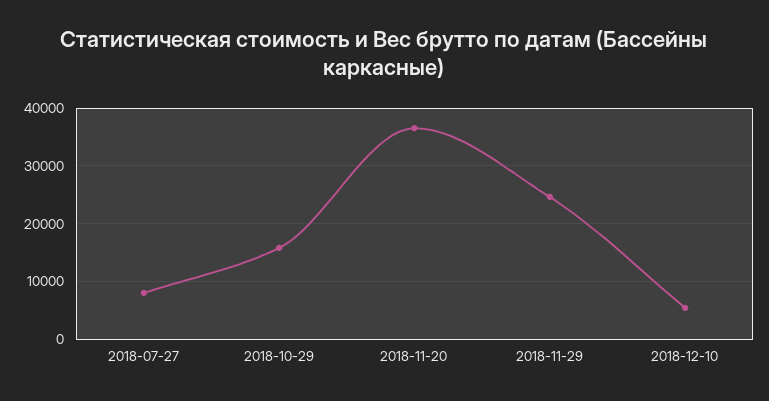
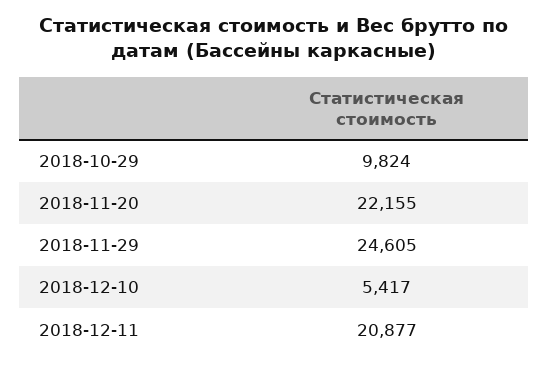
2018-07-27: 8000 -> none
2018-10-29: 16000 -> 9824
2018-11-20: 36000 -> 22155
2018-12-11: none -> 20877

